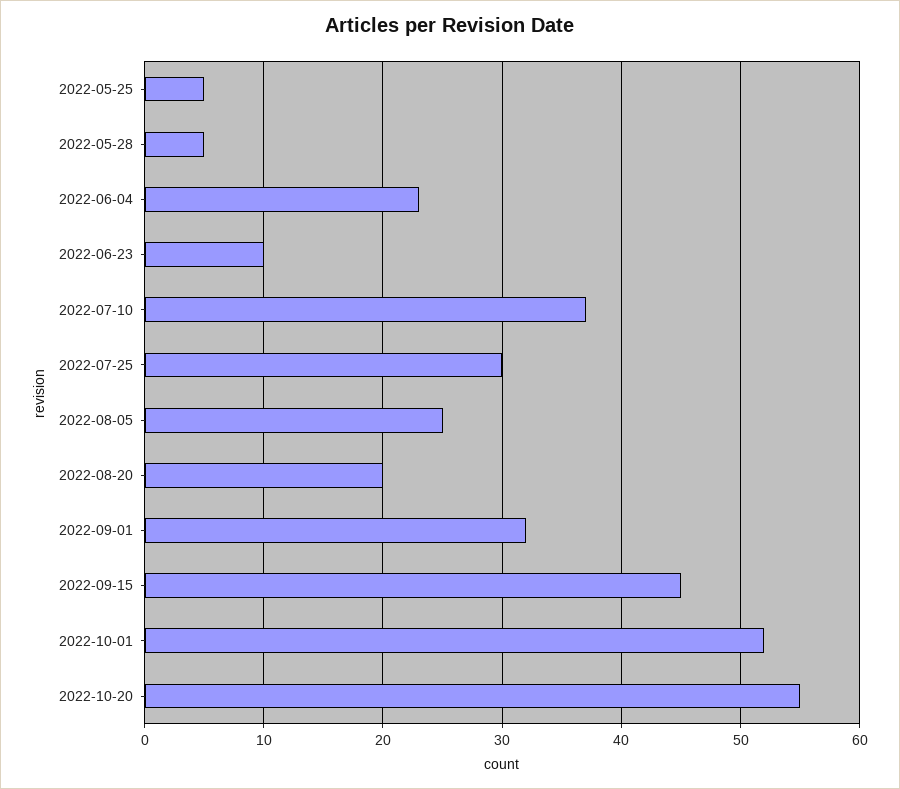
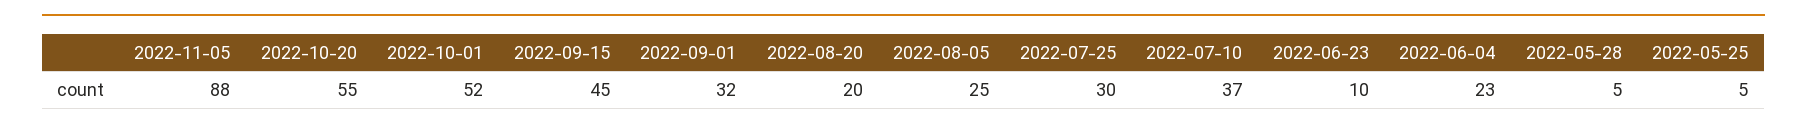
2022-11-05: none -> 88

